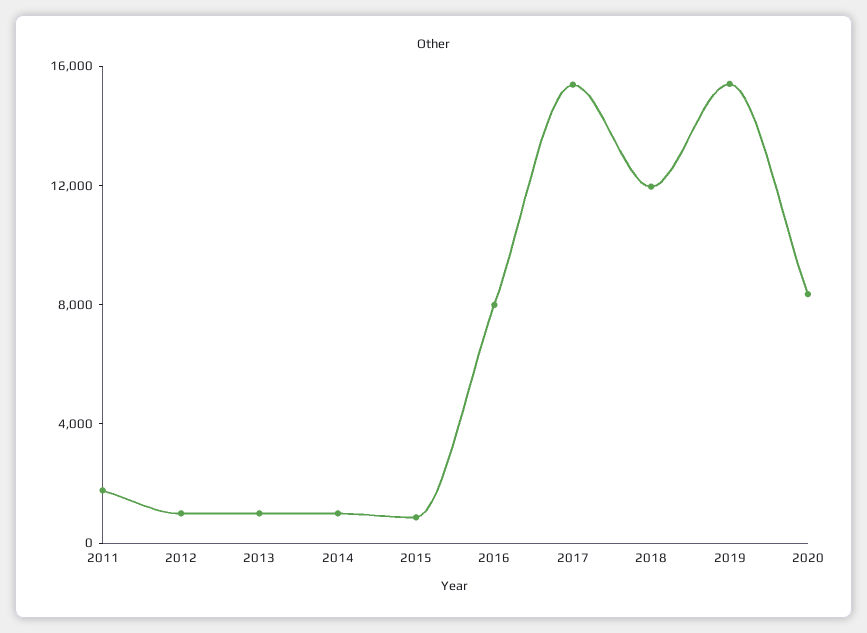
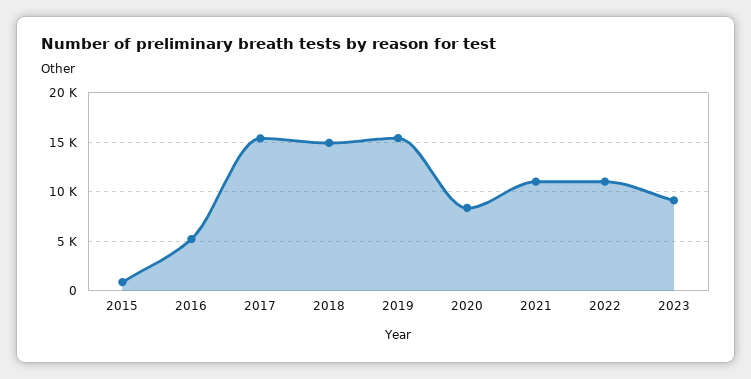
2011: 2000 -> none
2012: 1000 -> none
2013: 1000 -> none
2014: 1000 -> none
2016: 8000 -> 5000
2018: 12000 -> 15000
2021: none -> 11000
2022: none -> 11000
2023: none -> 9000

